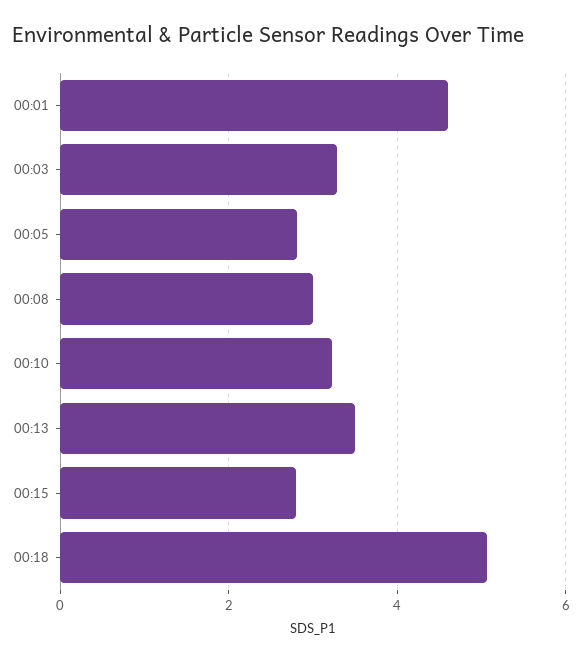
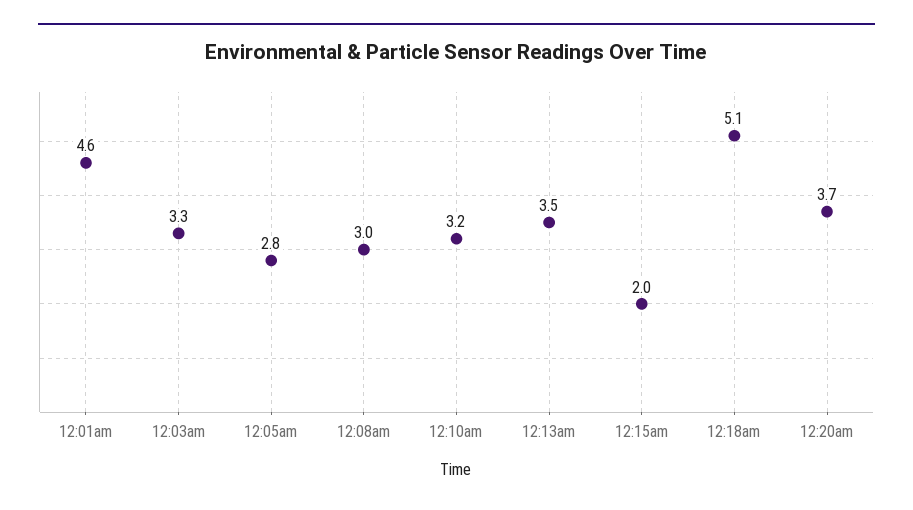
00:15: 2.8 -> 2
12:20am: none -> 3.7

